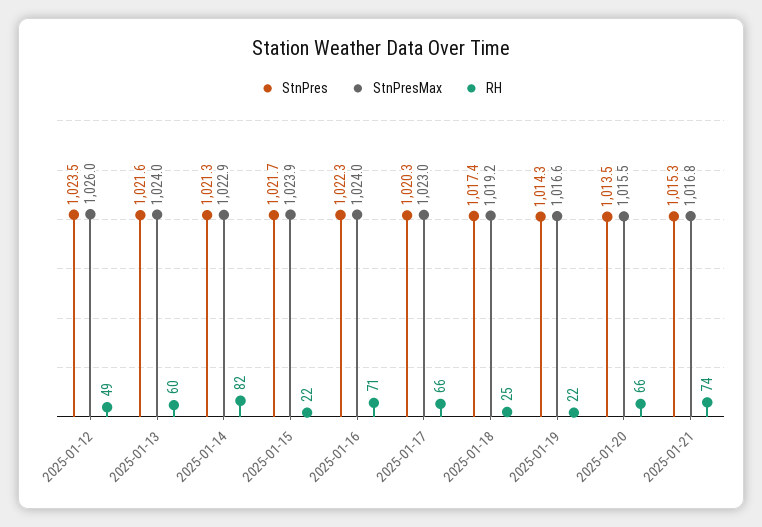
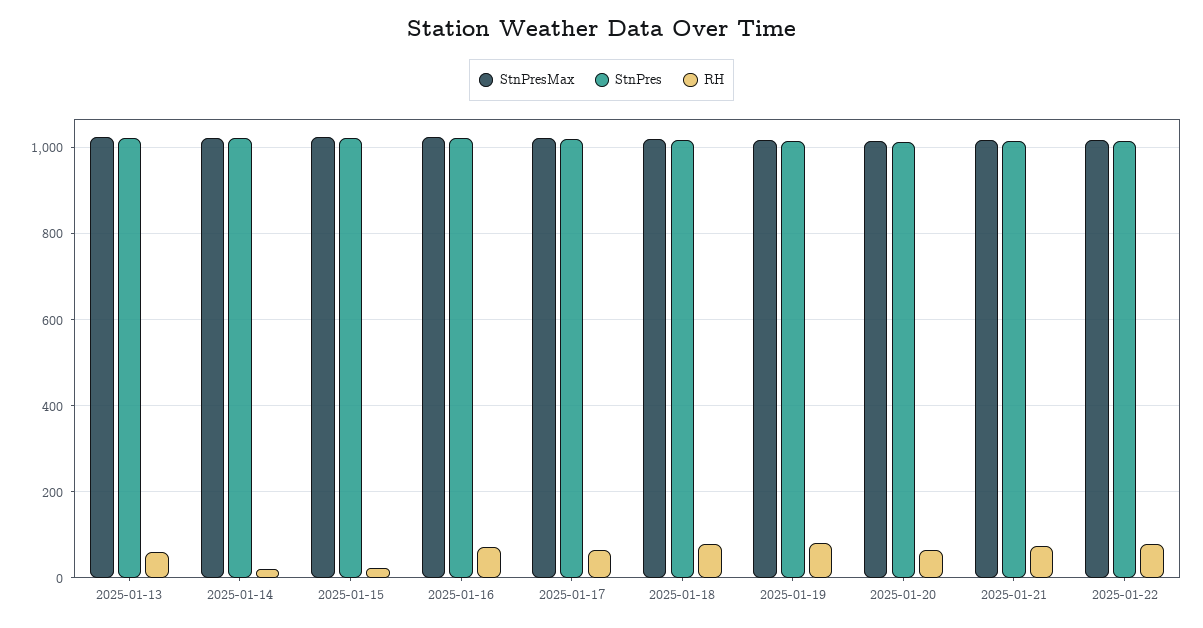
StnPres, 2025-01-12: 1023.5 -> none
StnPresMax, 2025-01-12: 1026 -> none
RH, 2025-01-12: 49 -> none
RH, 2025-01-14: 82 -> 20
RH, 2025-01-18: 25 -> 80
RH, 2025-01-19: 22 -> 80
StnPresMax, 2025-01-22: none -> 1020
StnPres, 2025-01-22: none -> 1020
RH, 2025-01-22: none -> 80

